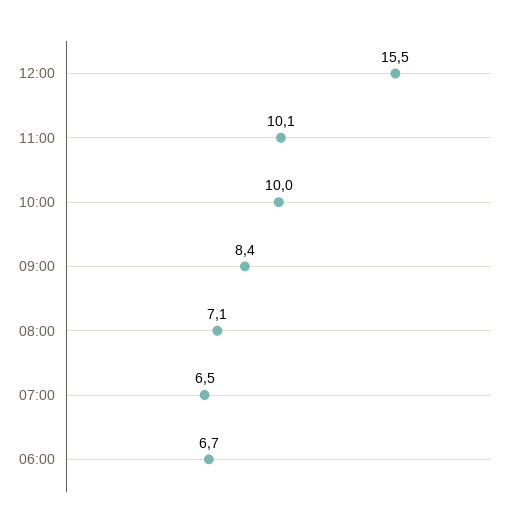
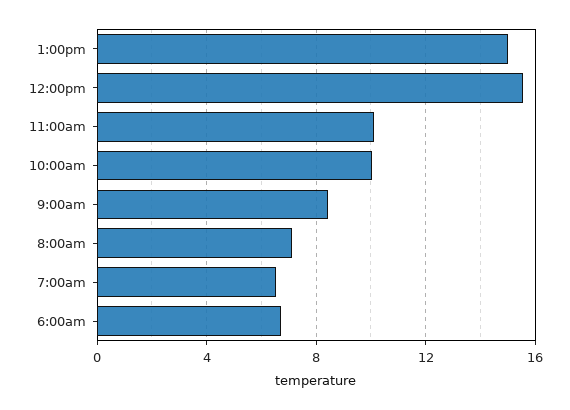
1:00pm: none -> 15

